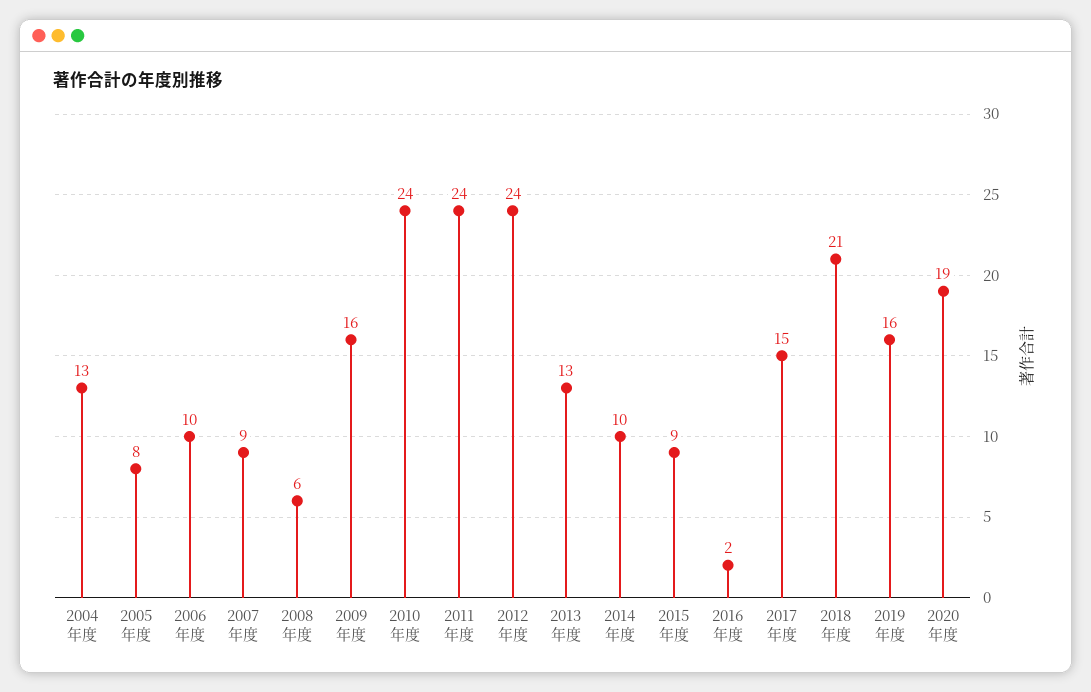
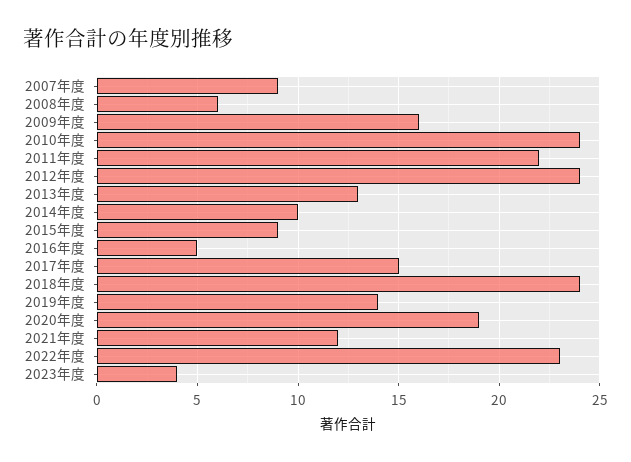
2004年度: 13 -> none
2005年度: 8 -> none
2006年度: 10 -> none
2011年度: 24 -> 22
2016年度: 2 -> 5
2018年度: 21 -> 24
2019年度: 16 -> 14
2021年度: none -> 12
2022年度: none -> 23
2023年度: none -> 4

